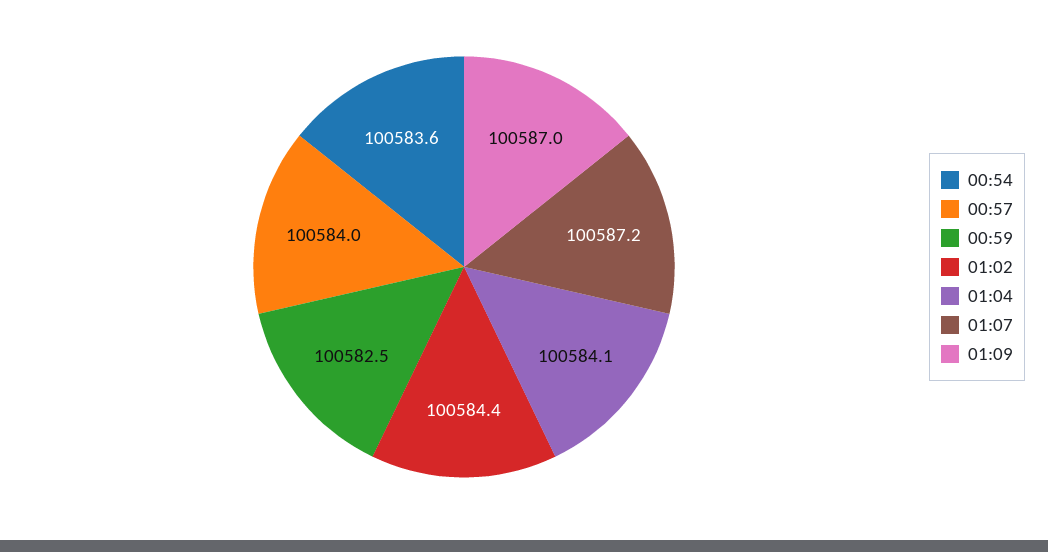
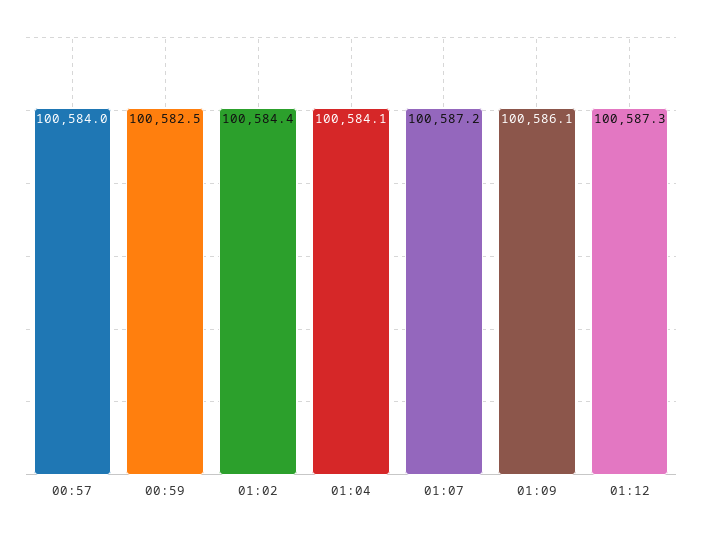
00:54: 100583.6 -> none
01:09: 100587 -> 100586.1
01:12: none -> 100587.3

